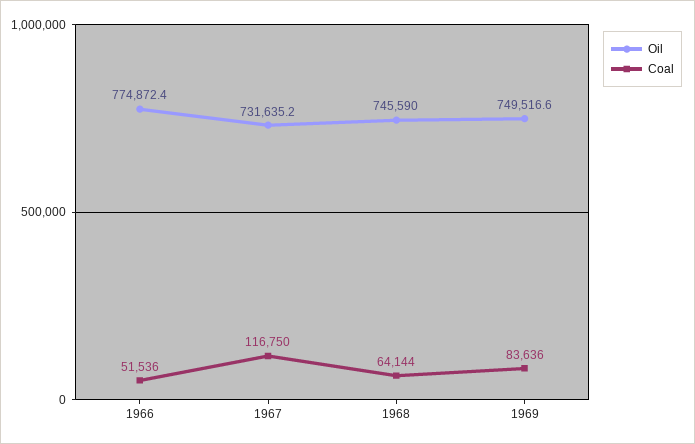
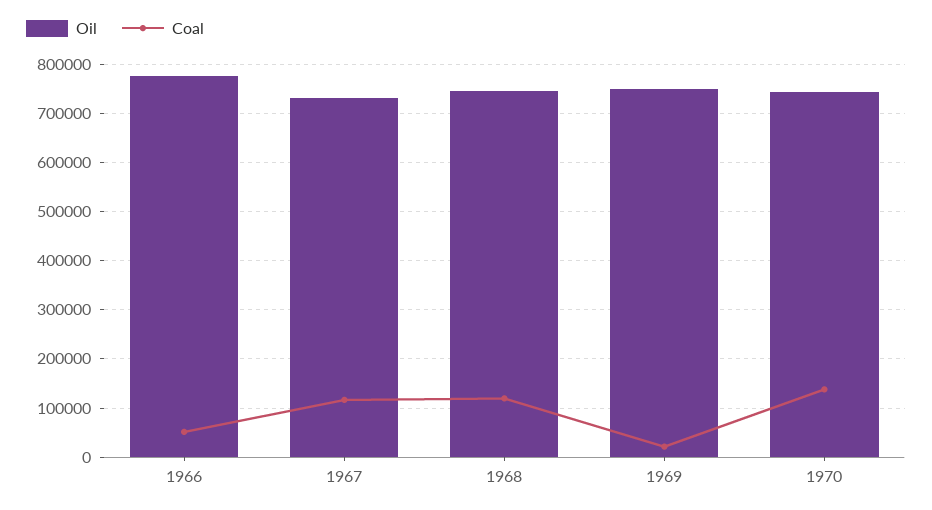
Coal, 1968: 64144 -> 120000
Coal, 1969: 83636 -> 20000
Oil, 1970: none -> 740000
Coal, 1970: none -> 140000

